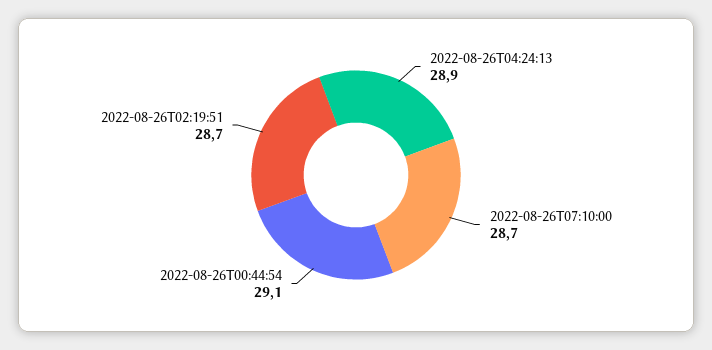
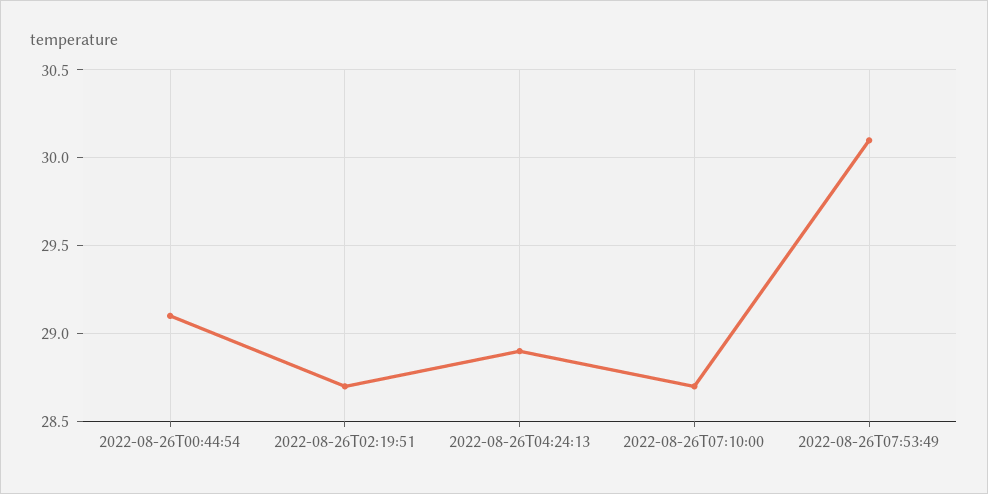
2022-08-26T07:53:49: none -> 30.1

